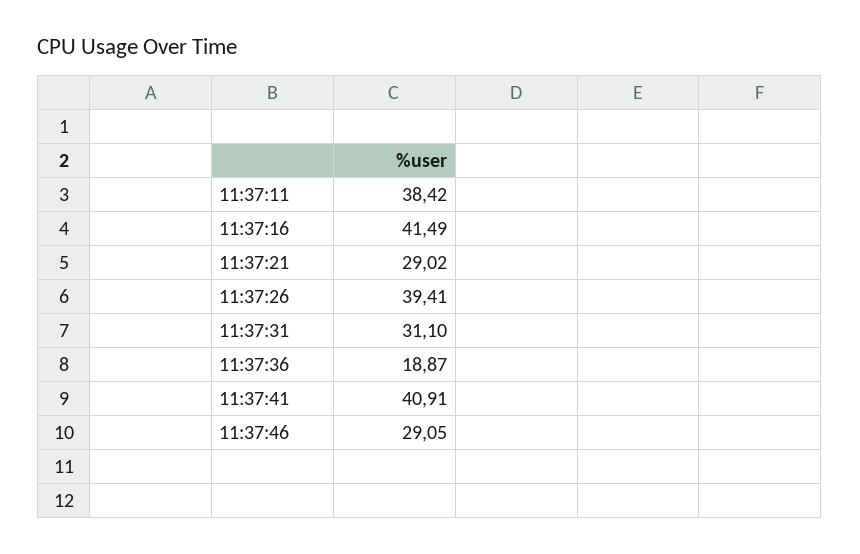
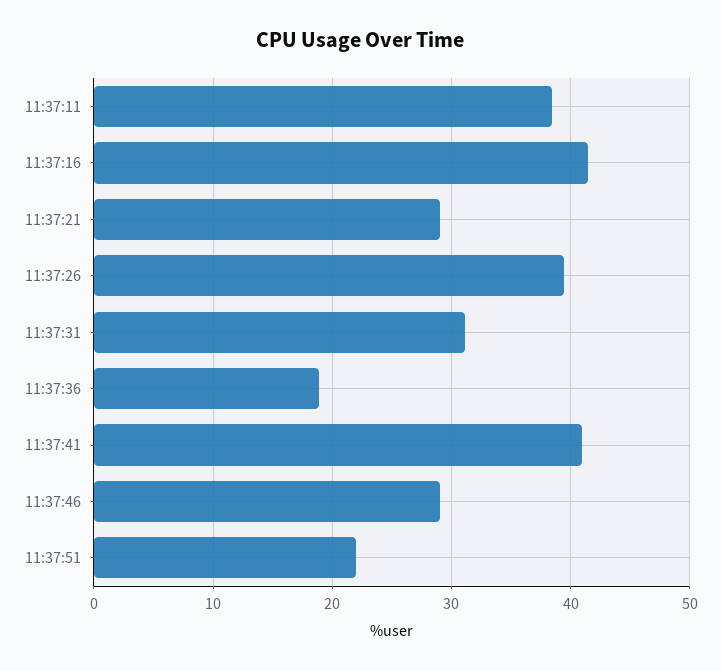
11:37:51: none -> 22

